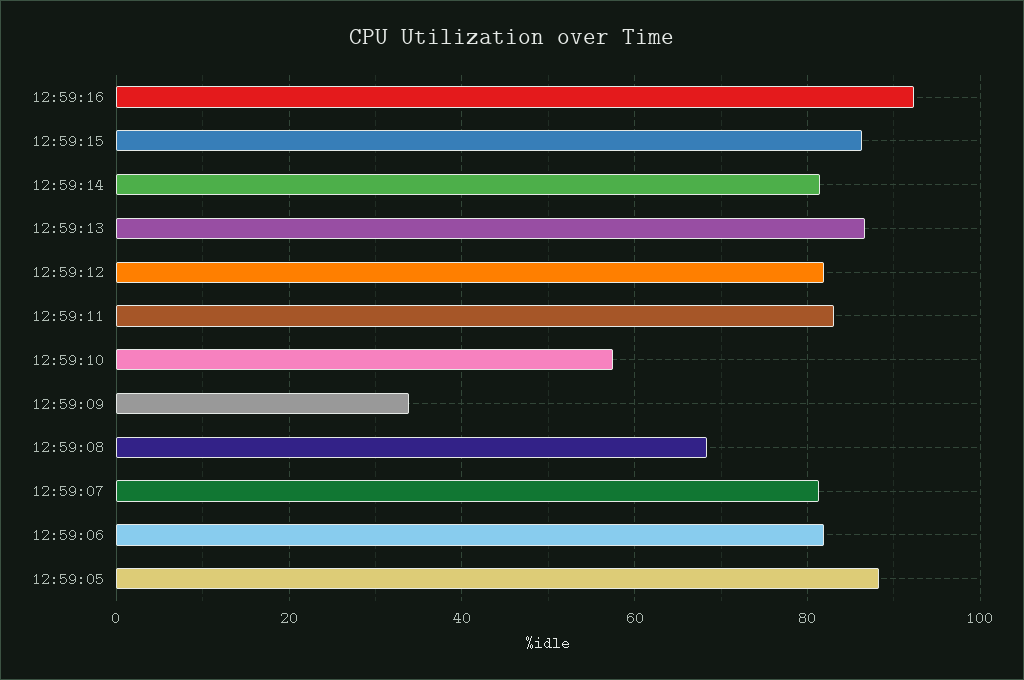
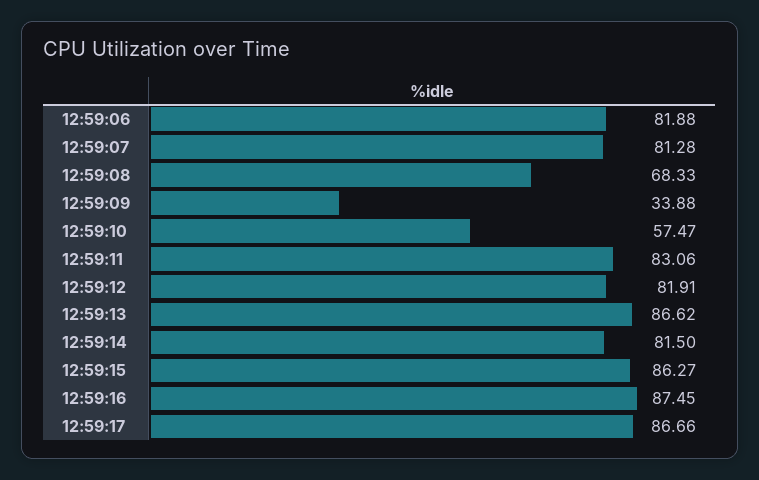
12:59:16: 92 -> 87.45
12:59:05: 88 -> none
12:59:17: none -> 86.66

